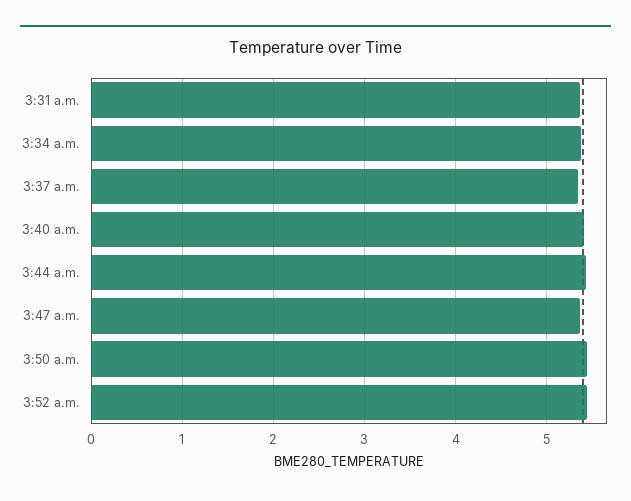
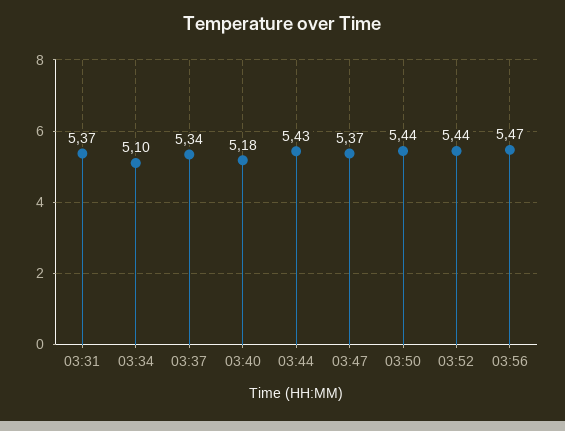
3:34 a.m.: 5.4 -> 5.1
3:40 a.m.: 5.4 -> 5.18
03:56: none -> 5.47

